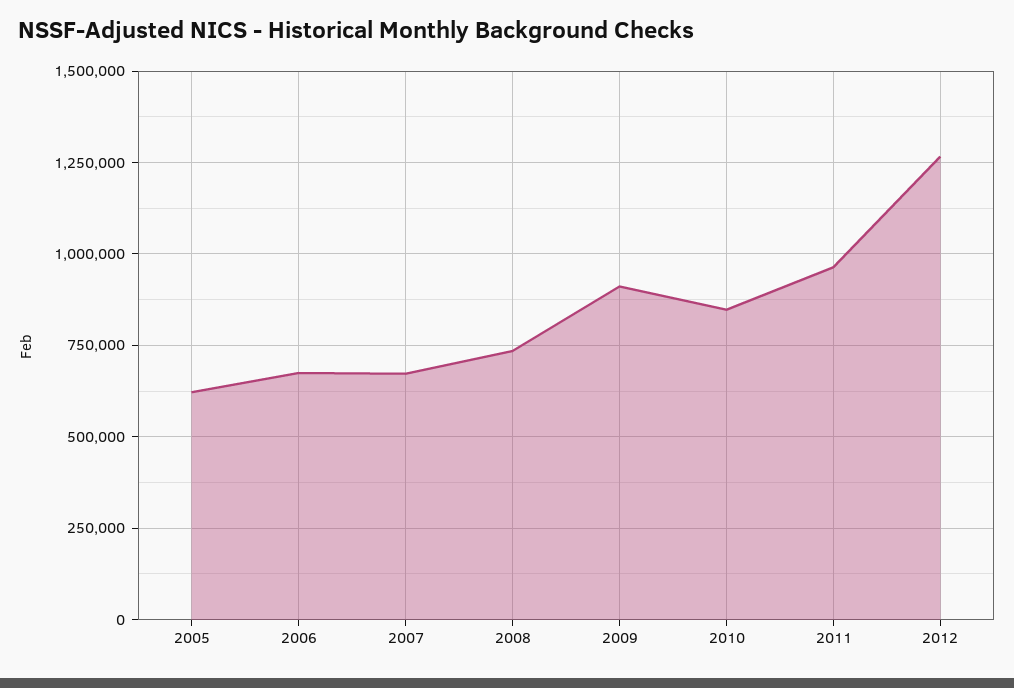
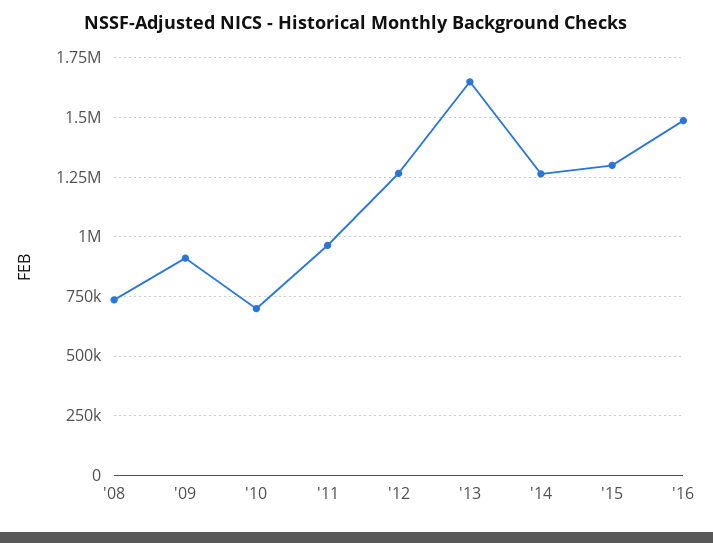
2005: 625000 -> none
2006: 675000 -> none
2007: 675000 -> none
2010: 850000 -> 700000
'13: none -> 1650000
'14: none -> 1250000
'15: none -> 1300000
'16: none -> 1500000

